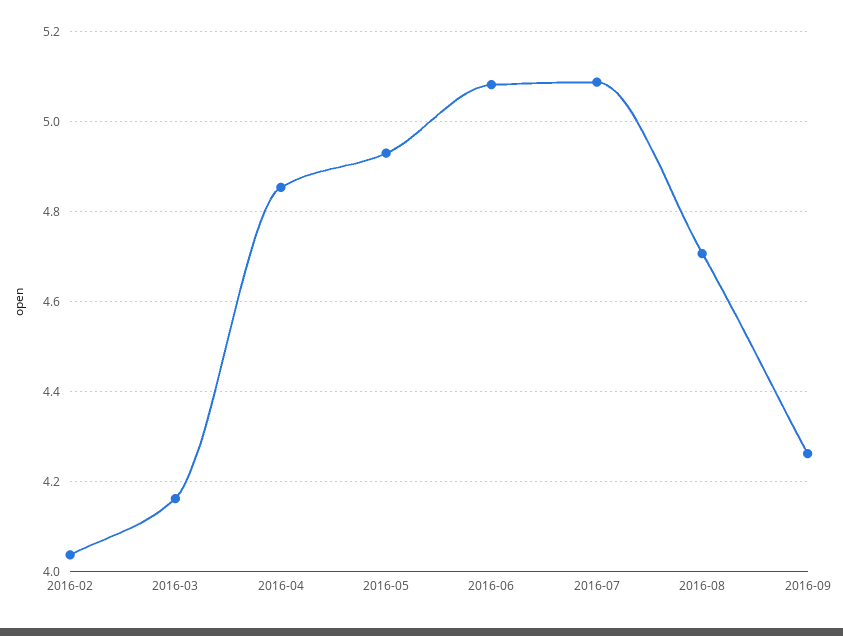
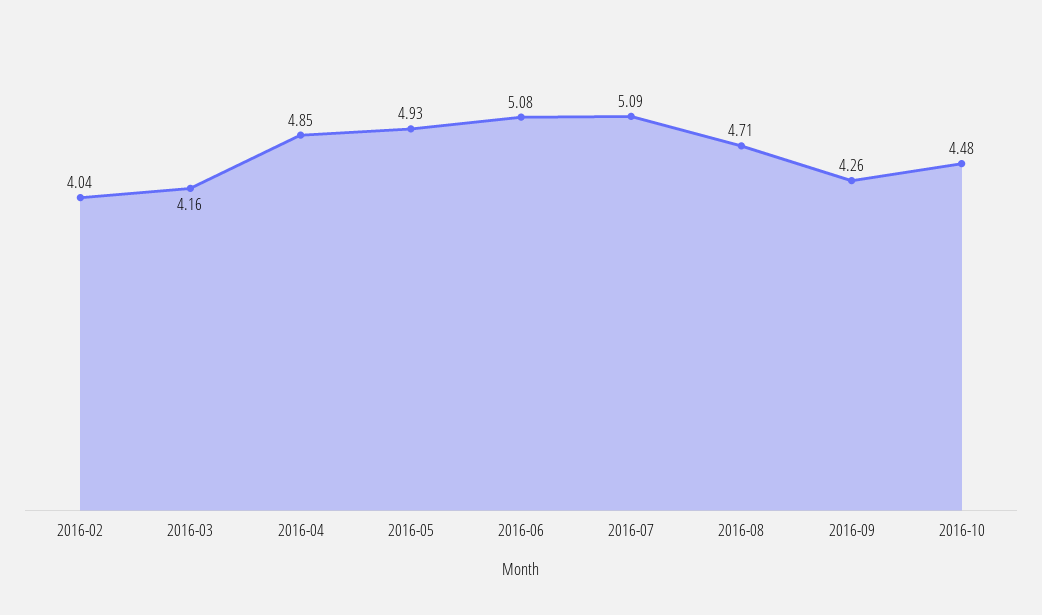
2016-10: none -> 4.48

